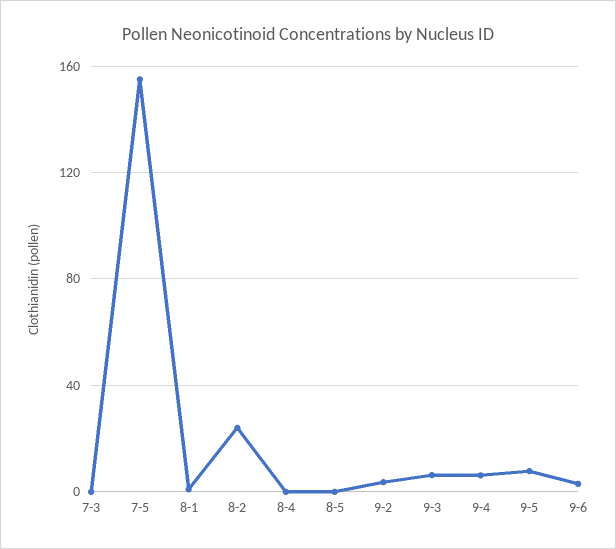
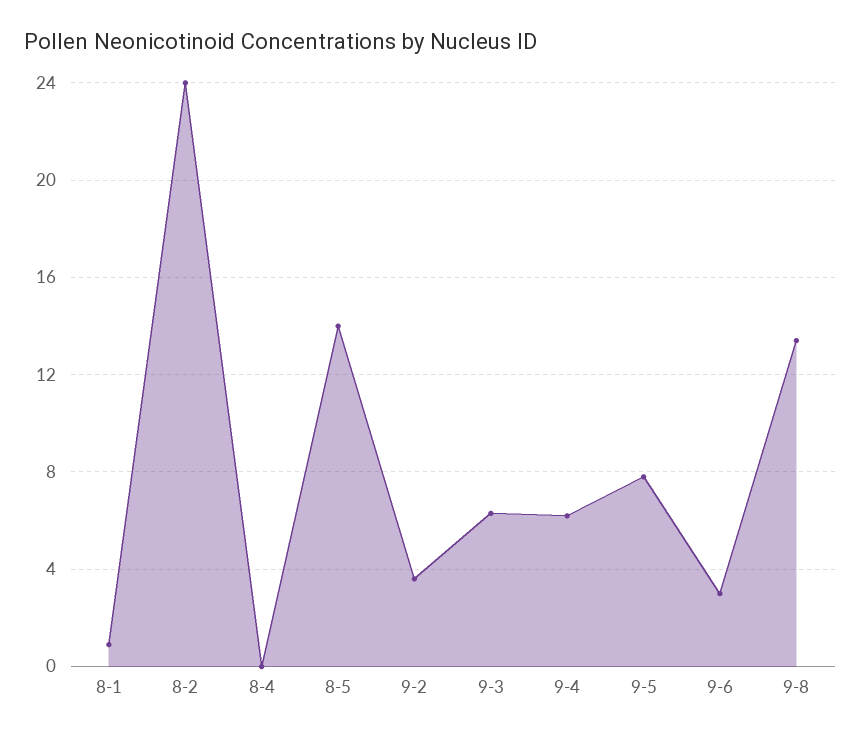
7-3: 0 -> none
7-5: 155 -> none
8-5: 0 -> 14
9-8: none -> 13.5

